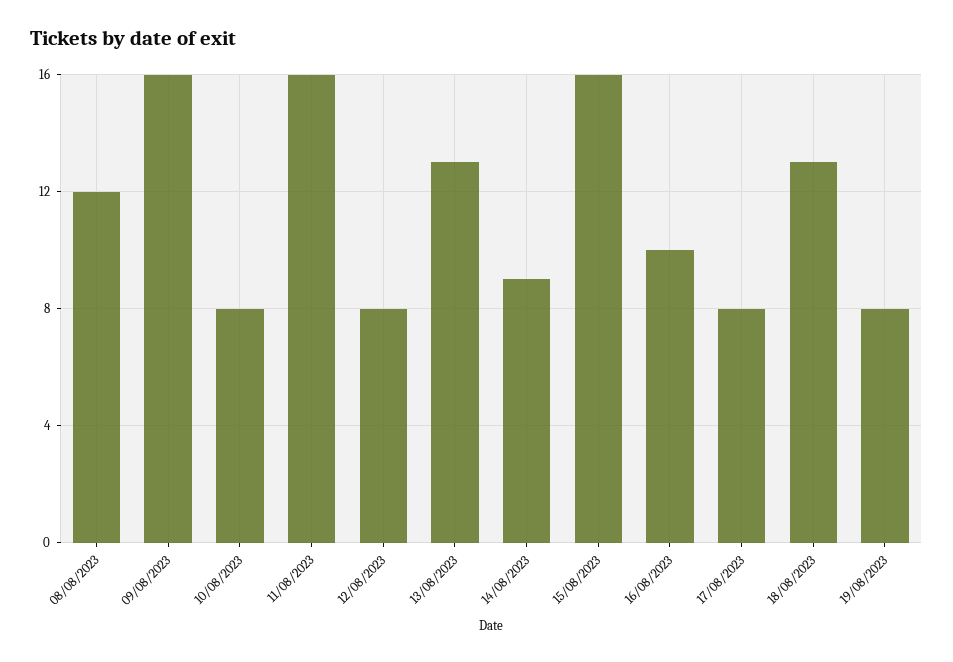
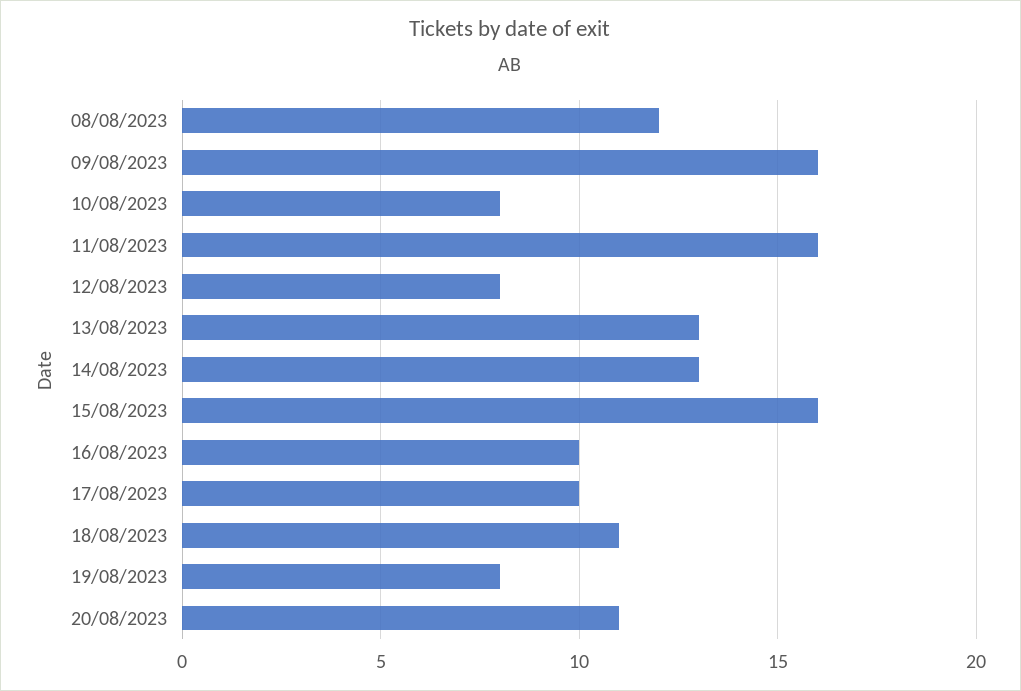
14/08/2023: 9 -> 13
17/08/2023: 8 -> 10
18/08/2023: 13 -> 11
20/08/2023: none -> 11

